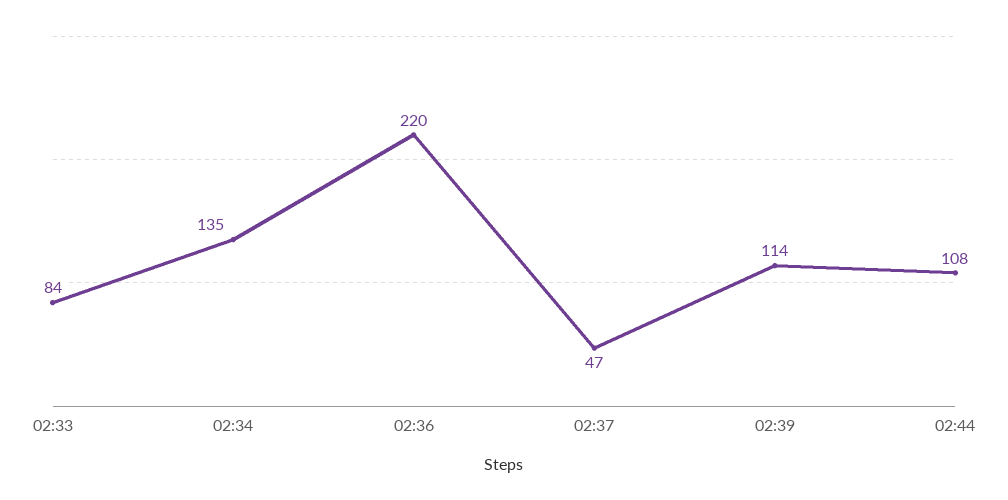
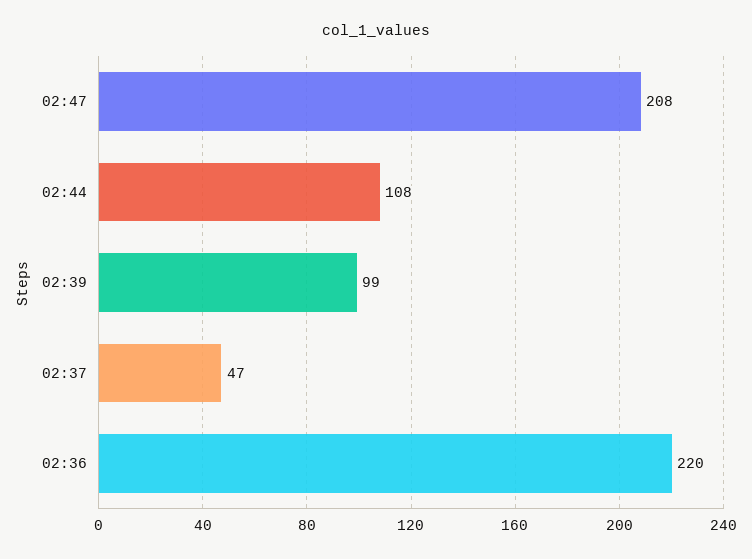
02:33: 84 -> none
02:34: 135 -> none
02:39: 114 -> 99
02:47: none -> 208

